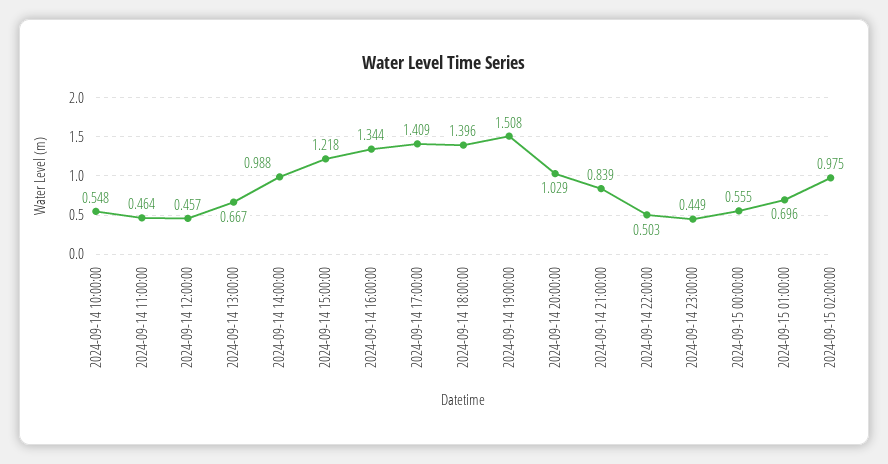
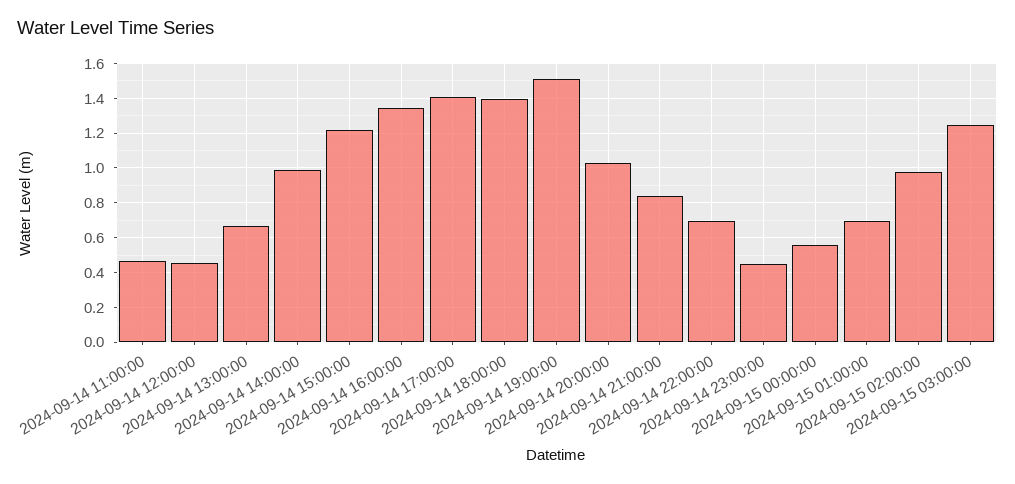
2024-09-14 10:00:00: 0.548 -> none
2024-09-14 22:00:00: 0.503 -> 0.7
2024-09-15 03:00:00: none -> 1.25

